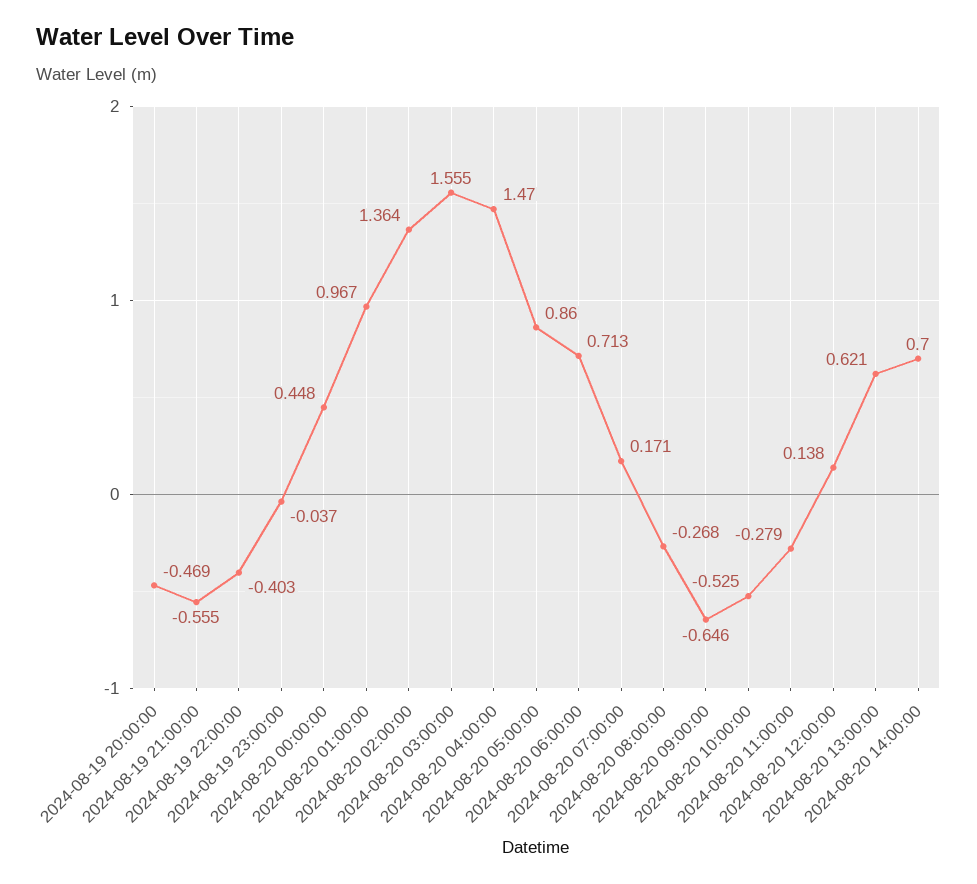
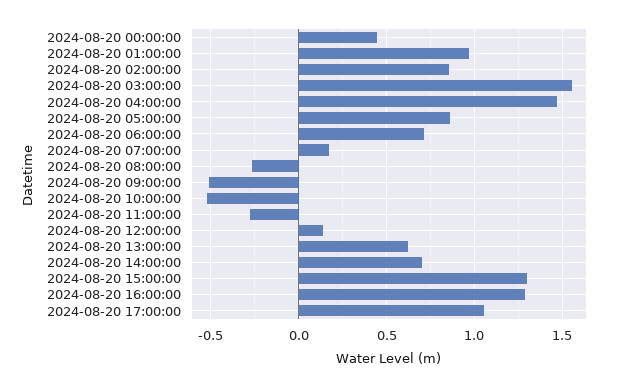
2024-08-19 20:00:00: -0.469 -> none
2024-08-19 21:00:00: -0.555 -> none
2024-08-19 22:00:00: -0.403 -> none
2024-08-19 23:00:00: -0.037 -> none
2024-08-20 02:00:00: 1.364 -> 0.85
2024-08-20 09:00:00: -0.646 -> -0.5
2024-08-20 15:00:00: none -> 1.3
2024-08-20 16:00:00: none -> 1.3
2024-08-20 17:00:00: none -> 1.05

